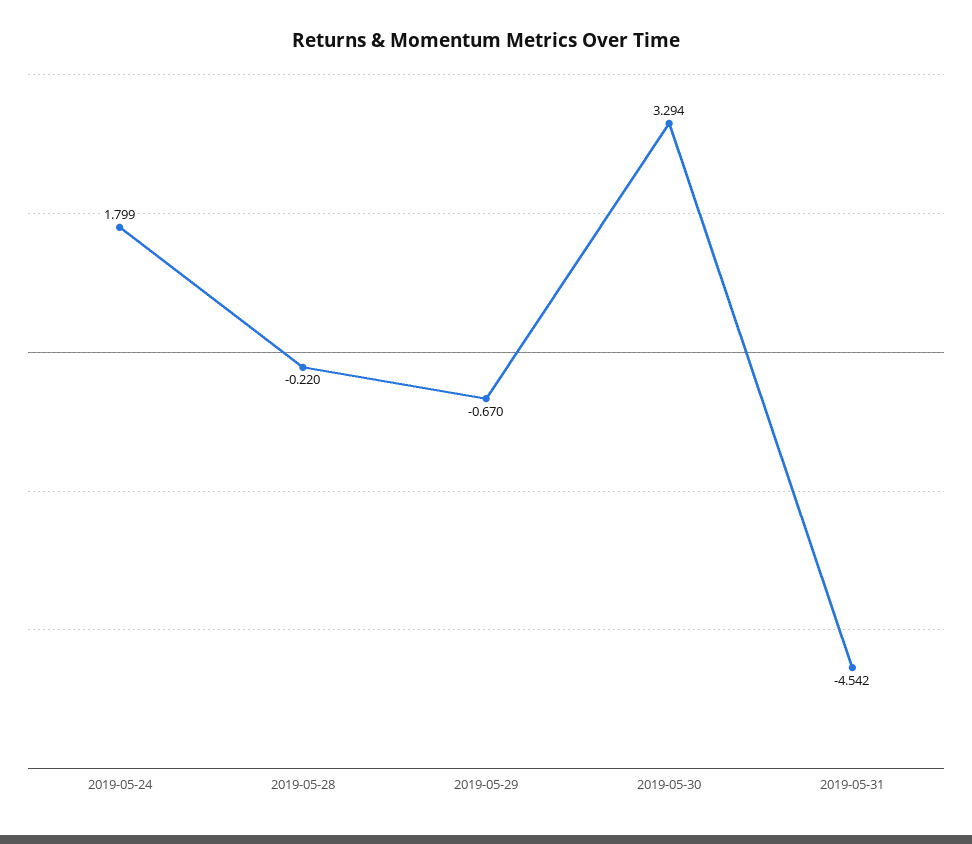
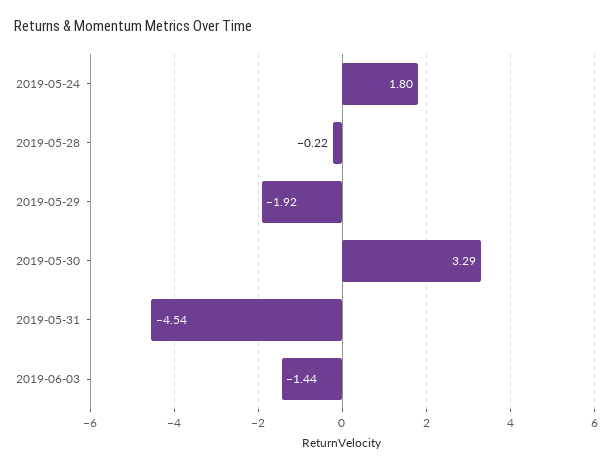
2019-05-29: -0.67 -> -1.92
2019-06-03: none -> -1.44

